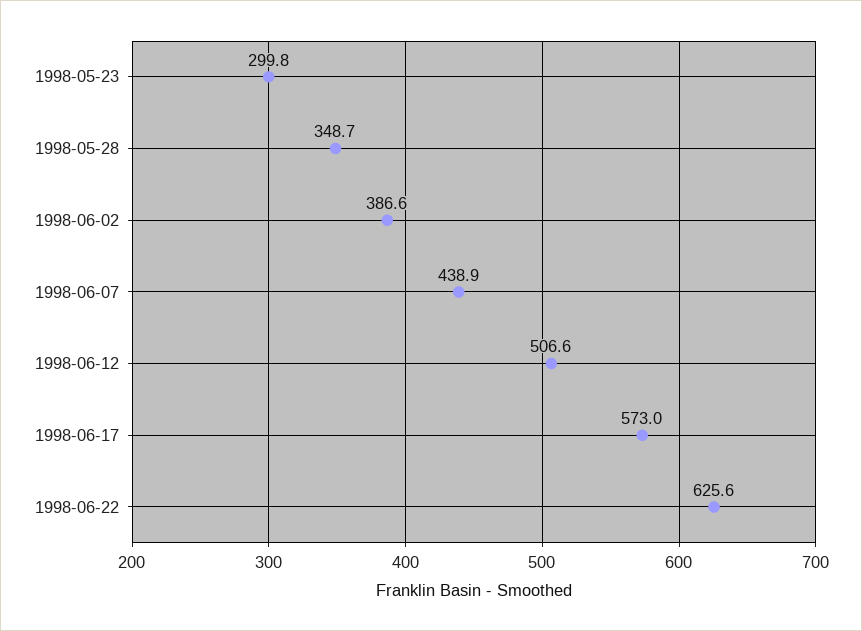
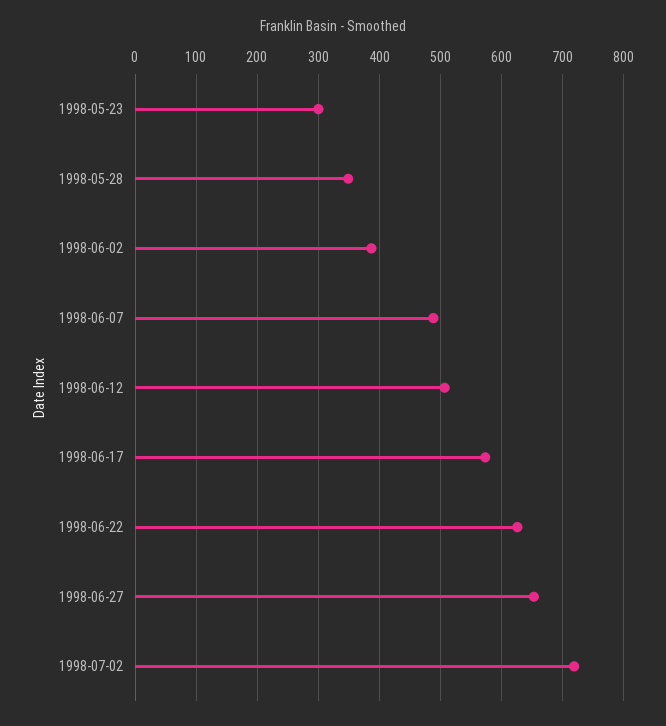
1998-06-07: 438.9 -> 490
1998-06-27: none -> 650
1998-07-02: none -> 720

